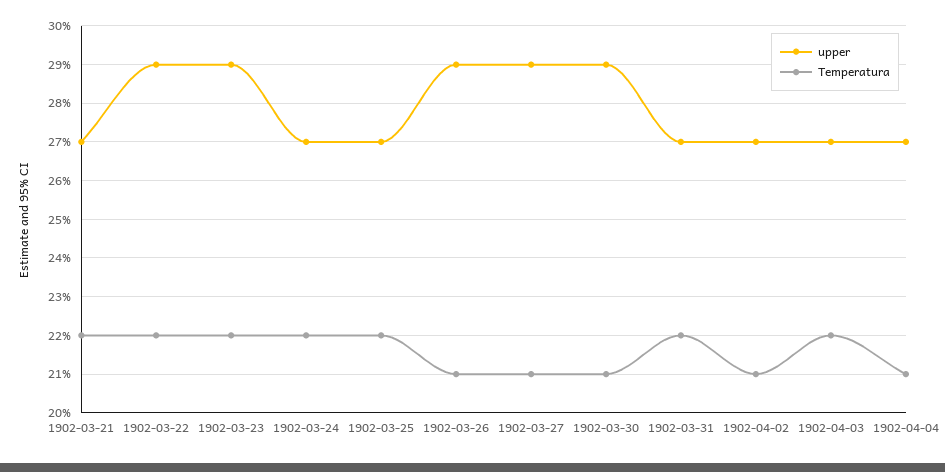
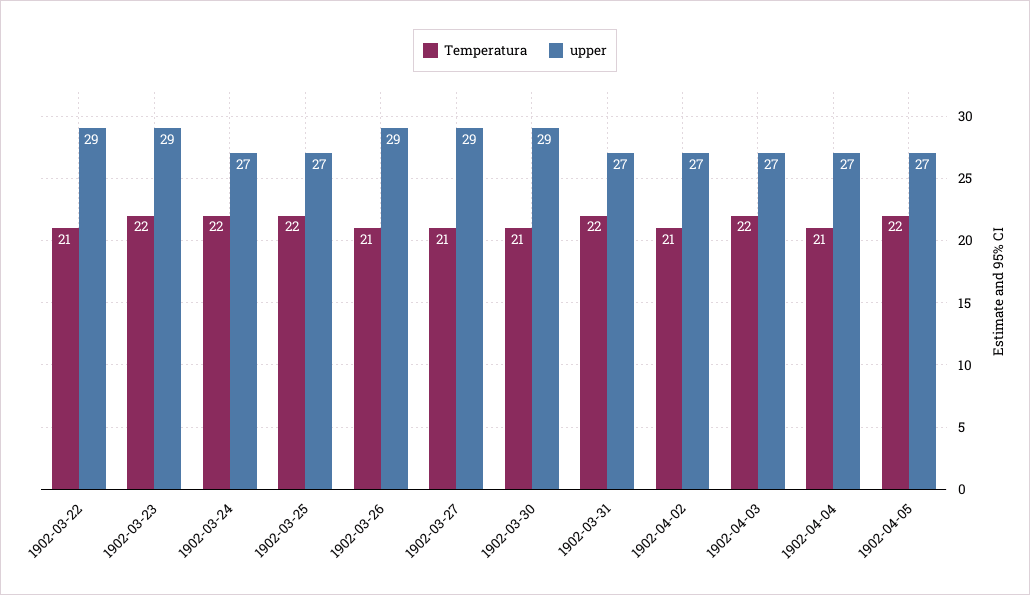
upper, 1902-03-21: 27 -> none
Temperatura, 1902-03-21: 22 -> none
Temperatura, 1902-03-22: 22 -> 21
Temperatura, 1902-04-05: none -> 22
upper, 1902-04-05: none -> 27

